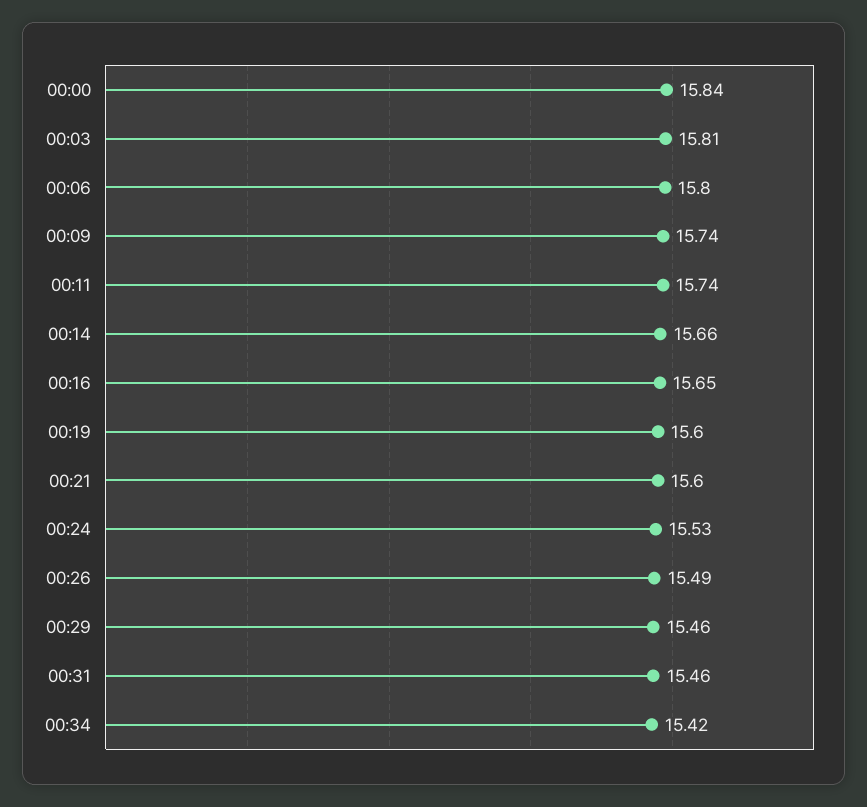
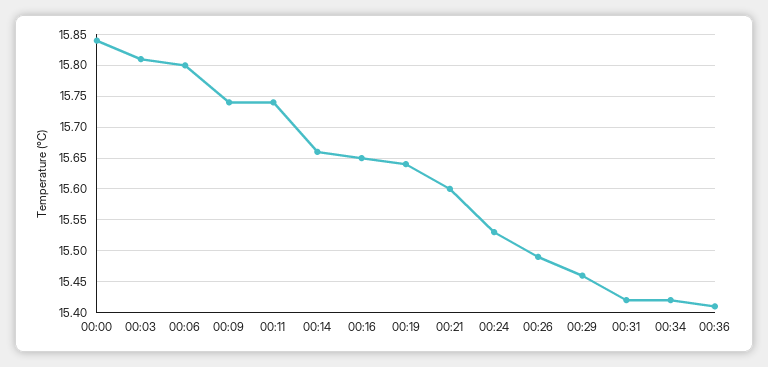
00:19: 15.6 -> 15.64
00:31: 15.46 -> 15.42
00:36: none -> 15.41

